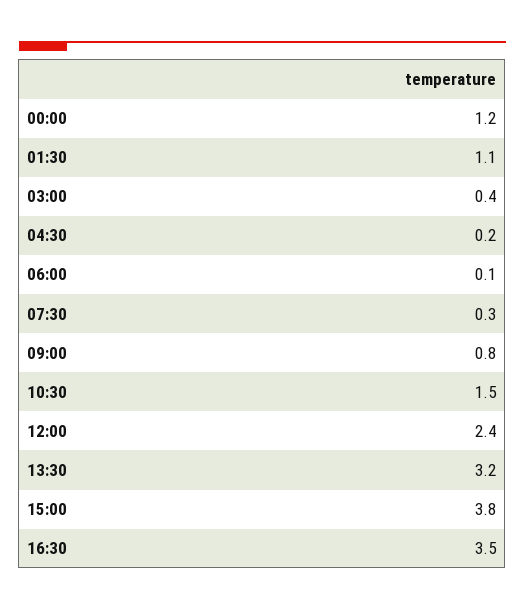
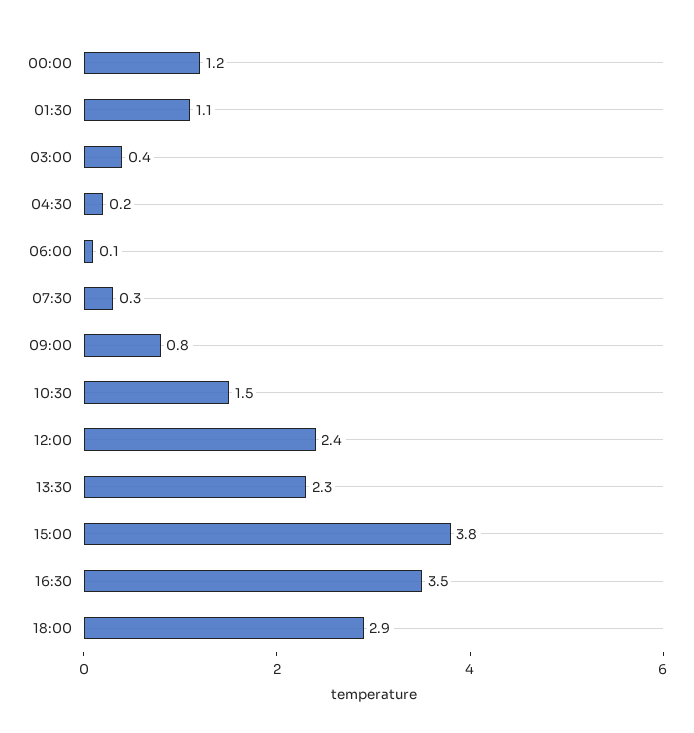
13:30: 3.2 -> 2.3
18:00: none -> 2.9

